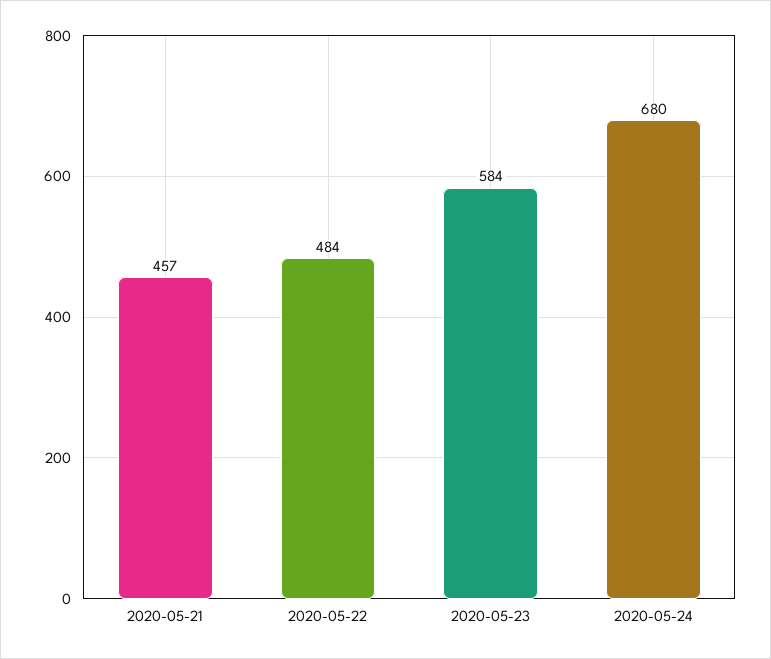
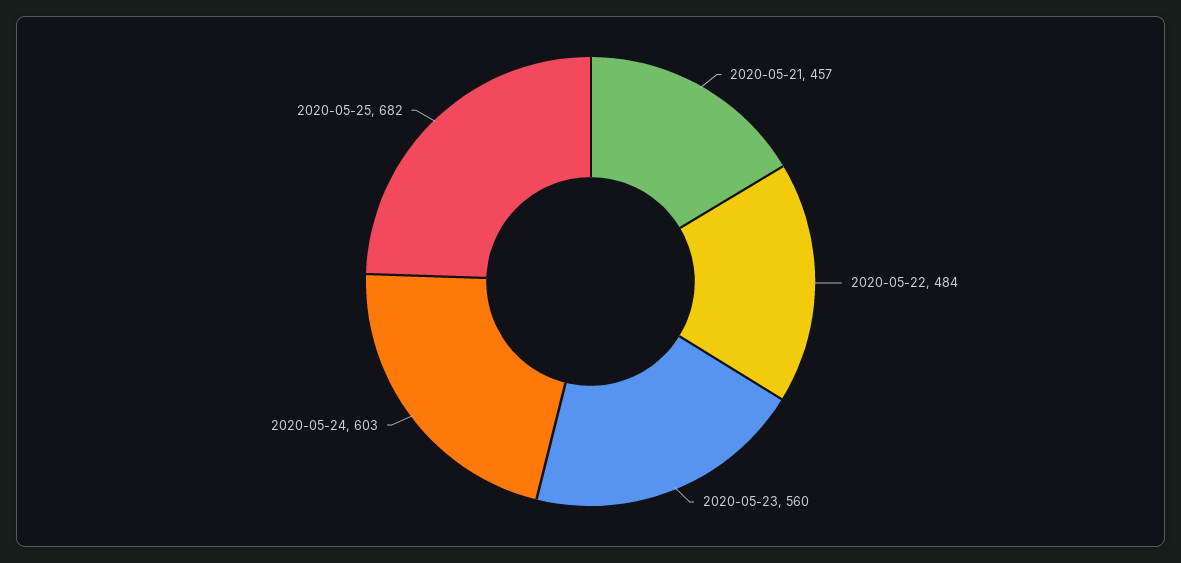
2020-05-23: 584 -> 560
2020-05-24: 680 -> 603
2020-05-25: none -> 682

